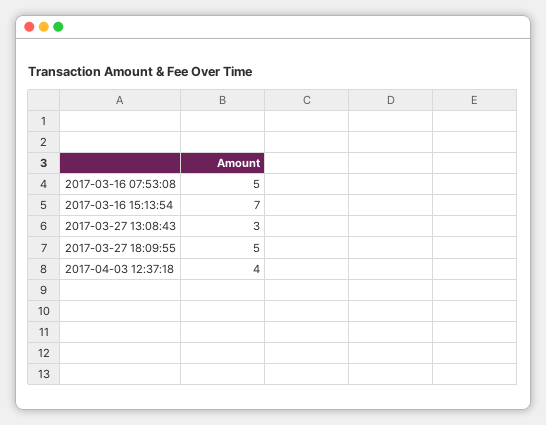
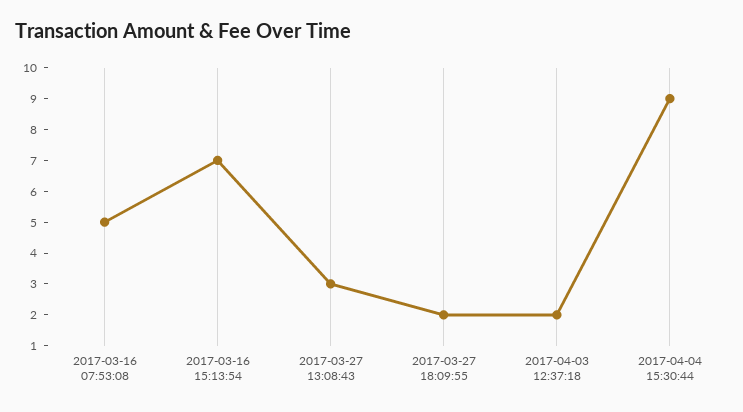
2017-03-27 18:09:55: 5 -> 2
2017-04-03 12:37:18: 4 -> 2
2017-04-04 15:30:44: none -> 9

